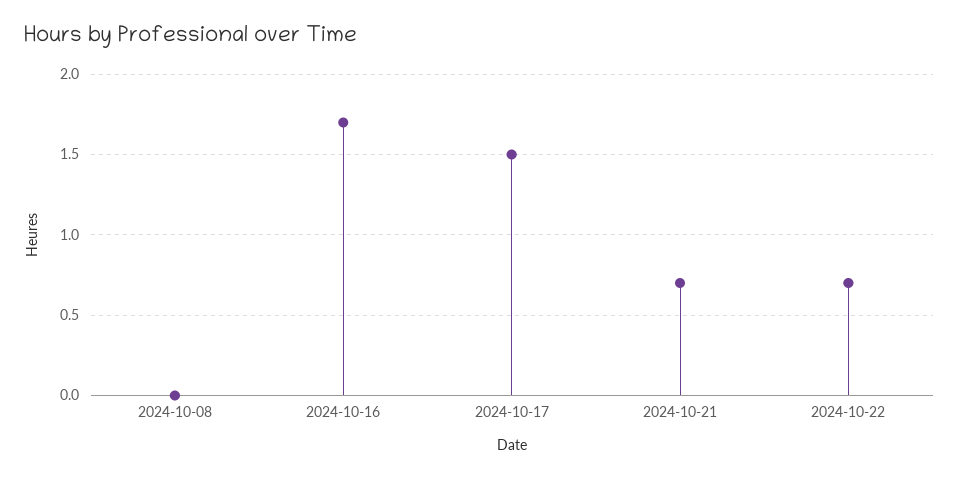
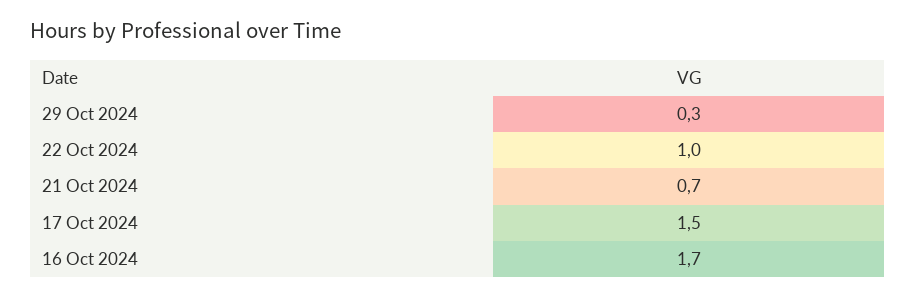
2024-10-08: 0 -> none
2024-10-22: 0.7 -> 1
29 Oct 2024: none -> 0.3

